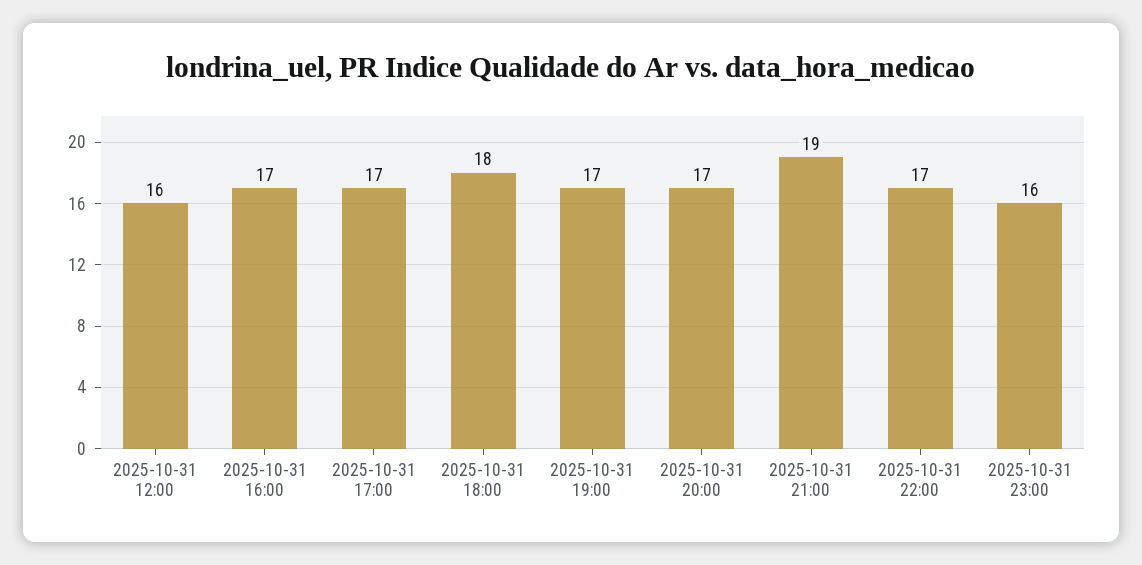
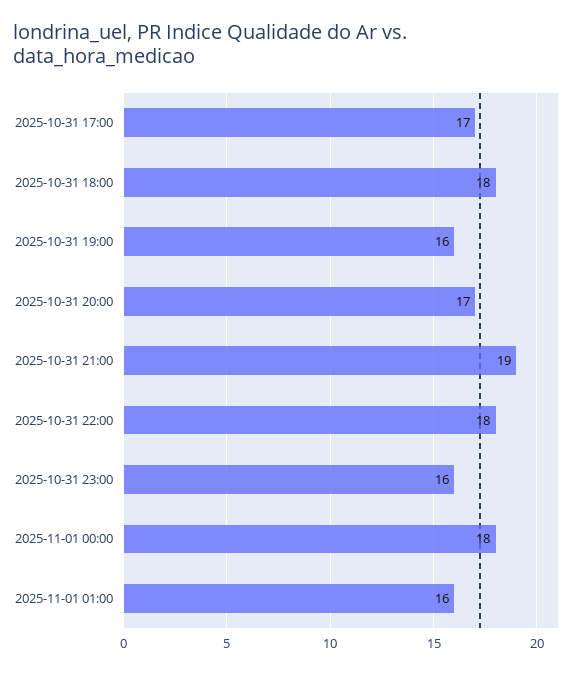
2025-10-31 12:00: 16 -> none
2025-10-31 16:00: 17 -> none
2025-10-31 19:00: 17 -> 16
2025-10-31 22:00: 17 -> 18
2025-11-01 00:00: none -> 18
2025-11-01 01:00: none -> 16

